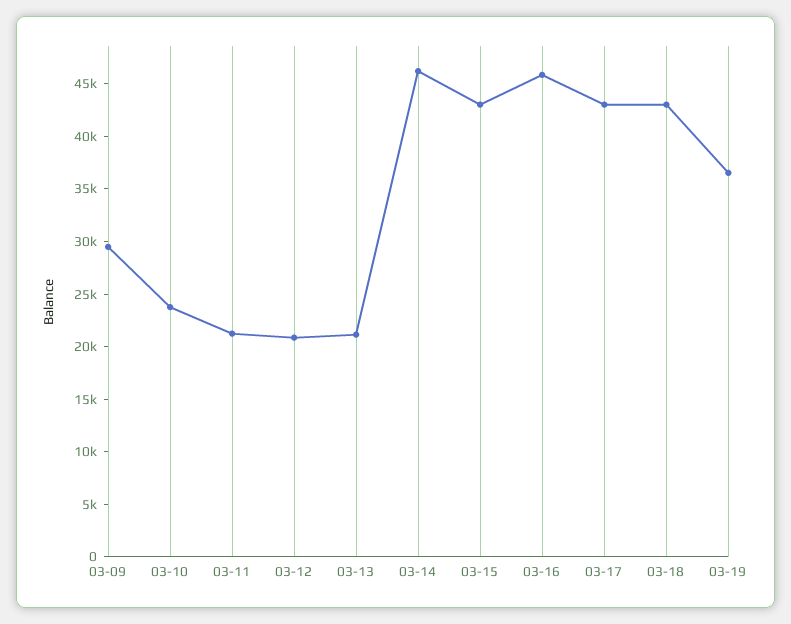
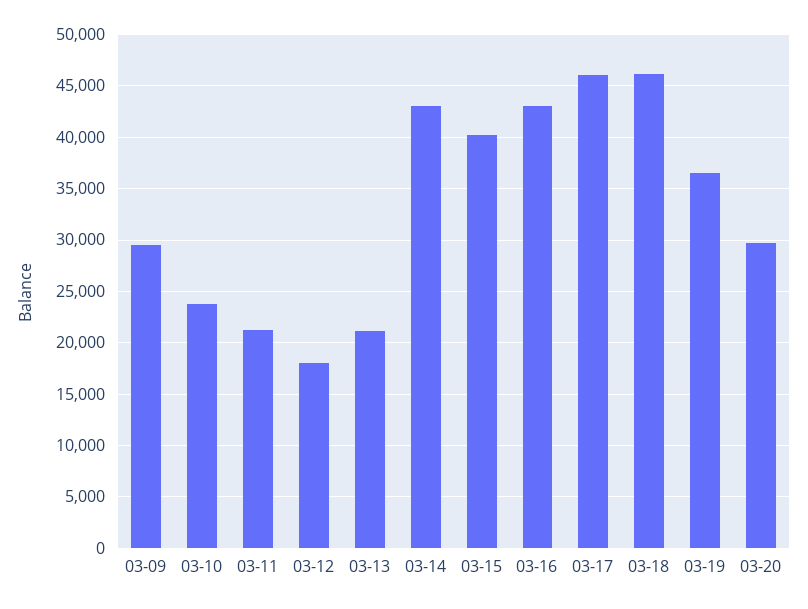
03-12: 21000 -> 18000
03-14: 46000 -> 43000
03-15: 43000 -> 40000
03-16: 46000 -> 43000
03-17: 43000 -> 46000
03-18: 43000 -> 46000
03-20: none -> 30000

